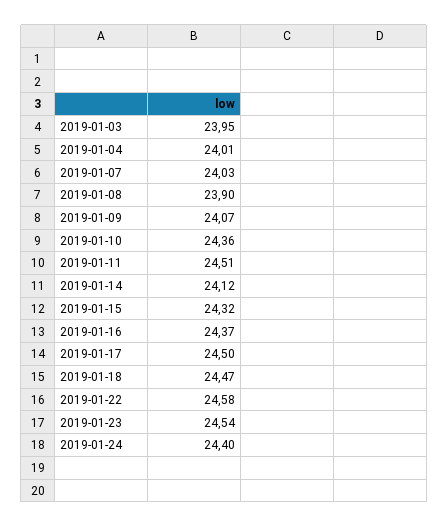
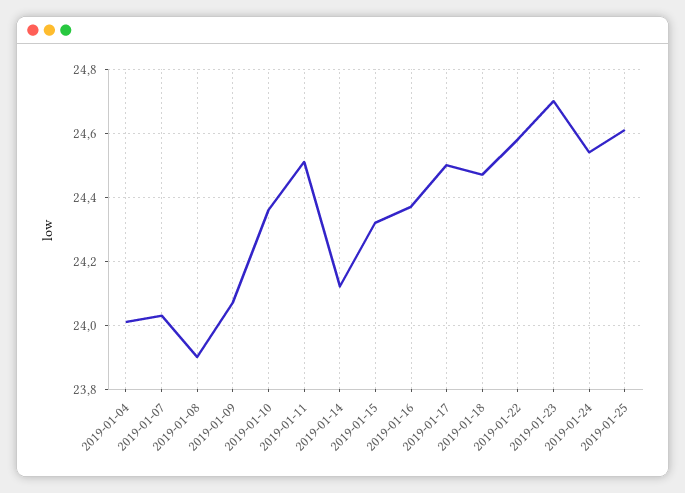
2019-01-03: 23.95 -> none
2019-01-23: 24.54 -> 24.7
2019-01-24: 24.4 -> 24.55
2019-01-25: none -> 24.6

